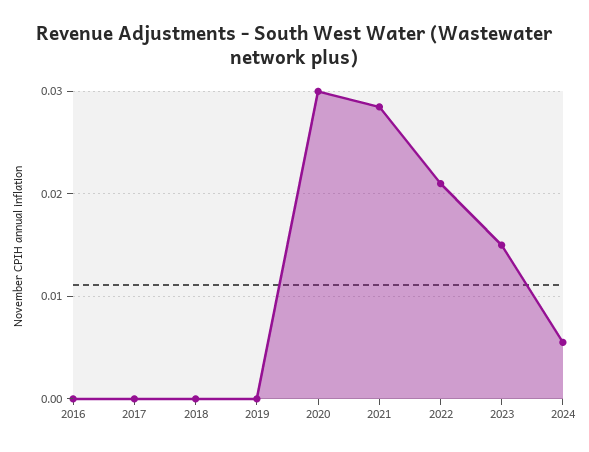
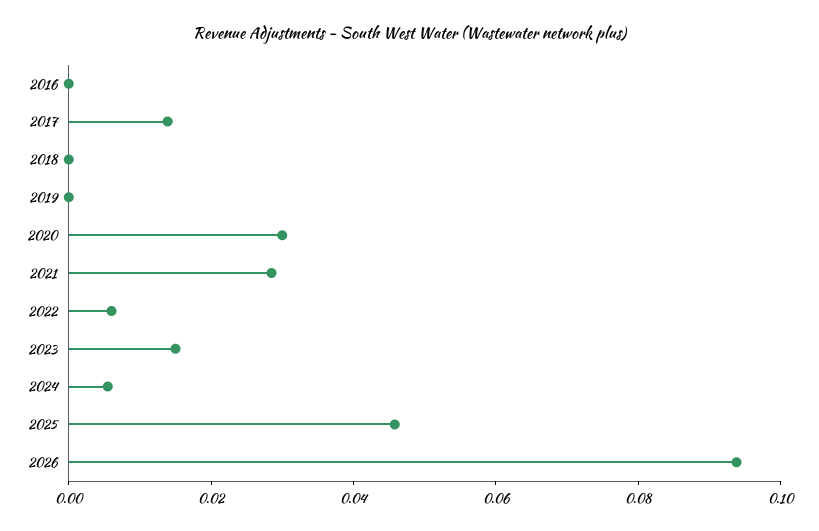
2017: 0 -> 0.015
2022: 0.021 -> 0.005
2025: none -> 0.045
2026: none -> 0.095

